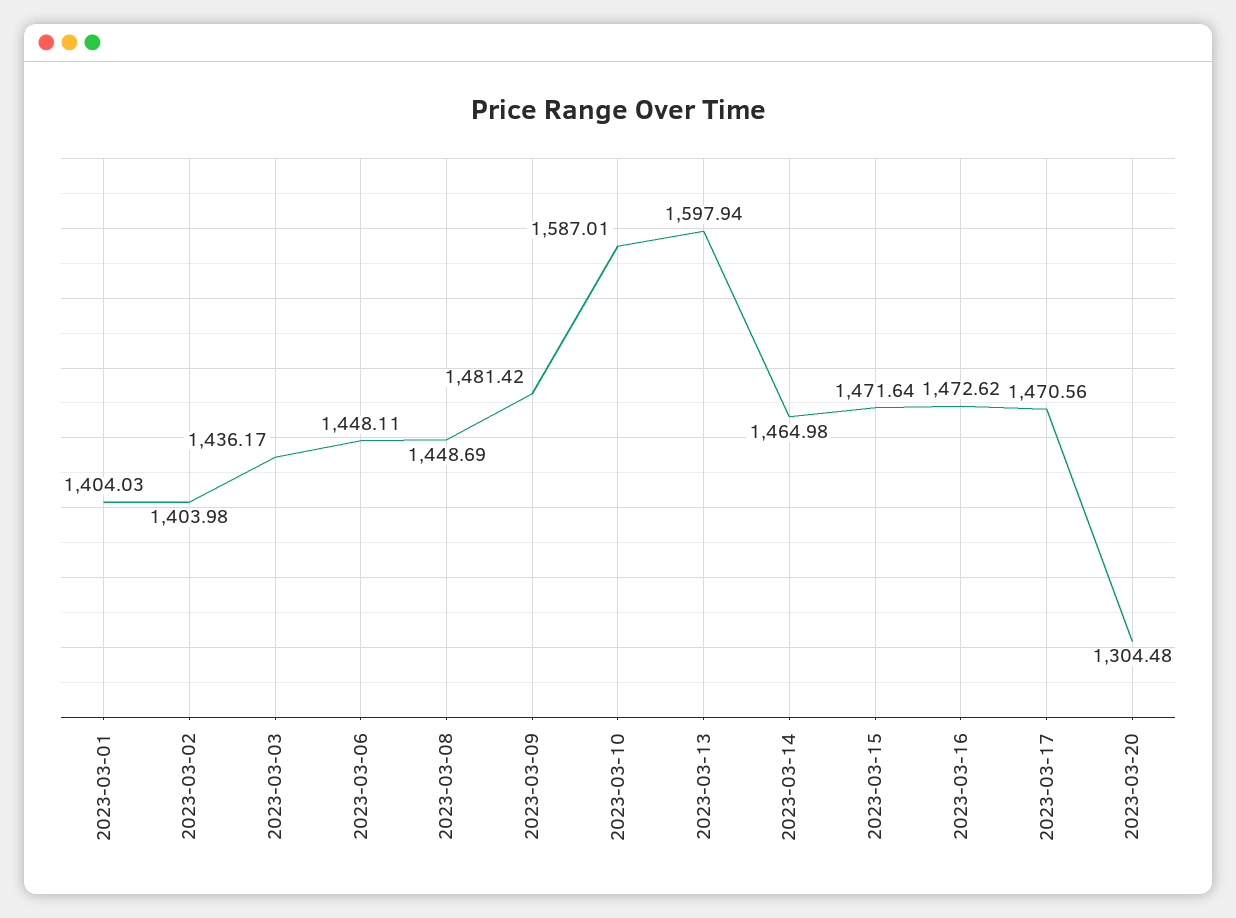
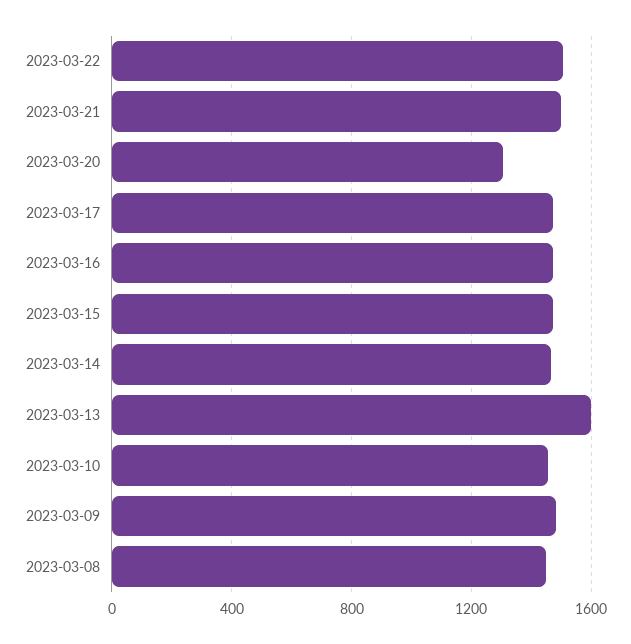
2023-03-01: 1404.03 -> none
2023-03-02: 1403.98 -> none
2023-03-03: 1436.17 -> none
2023-03-06: 1448.11 -> none
2023-03-10: 1587.01 -> 1450
2023-03-22: none -> 1500
2023-03-21: none -> 1500

